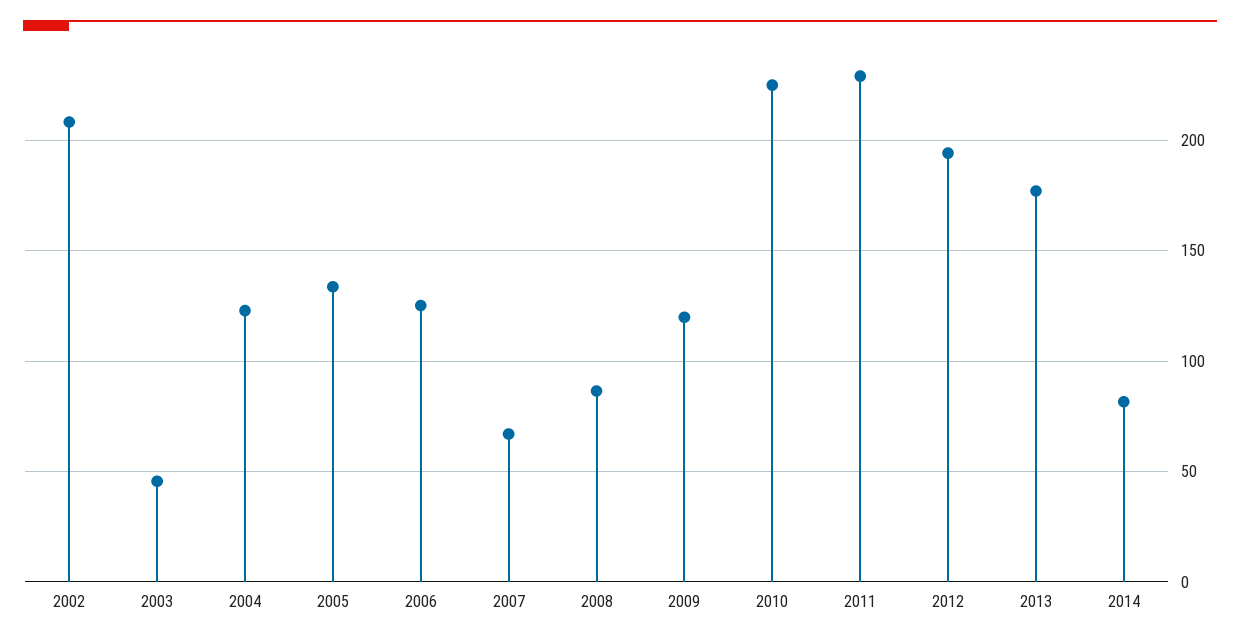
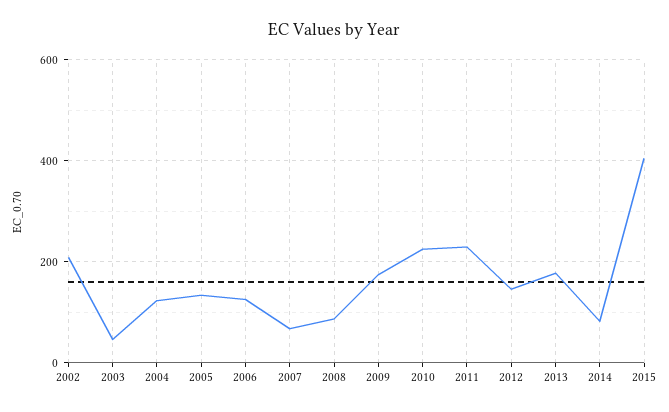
2009: 120 -> 180
2012: 195 -> 140
2015: none -> 400

